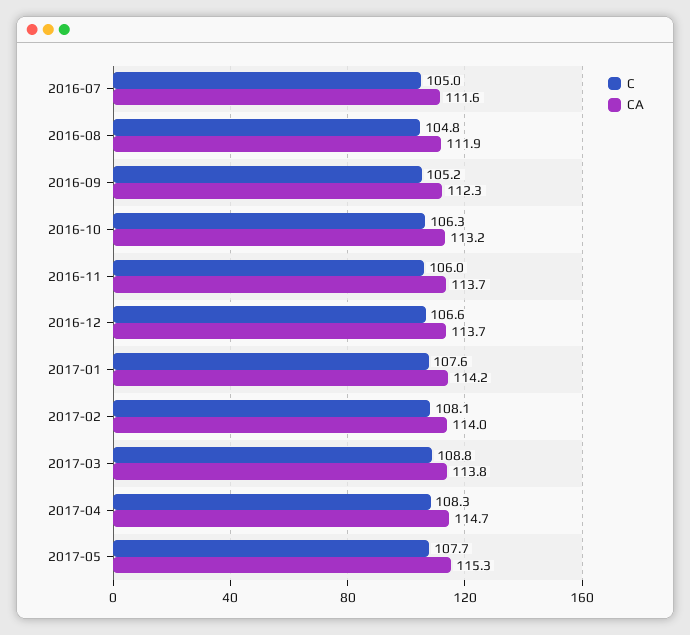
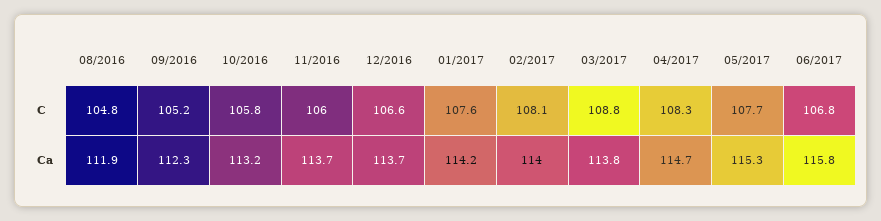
C, 2016-07: 105 -> none
CA, 2016-07: 111.6 -> none
C, 2016-10: 106.3 -> 105.8
C, 06/2017: none -> 106.8
CA, 06/2017: none -> 115.8

